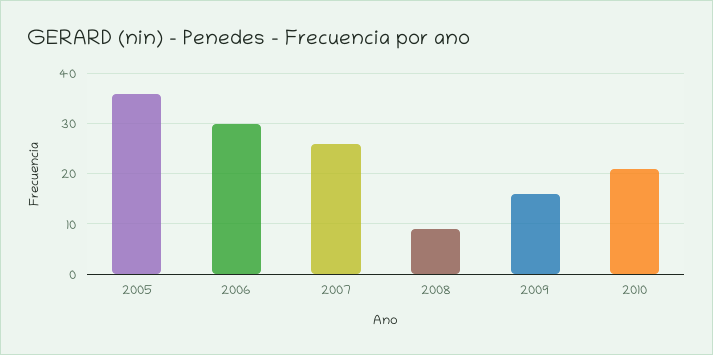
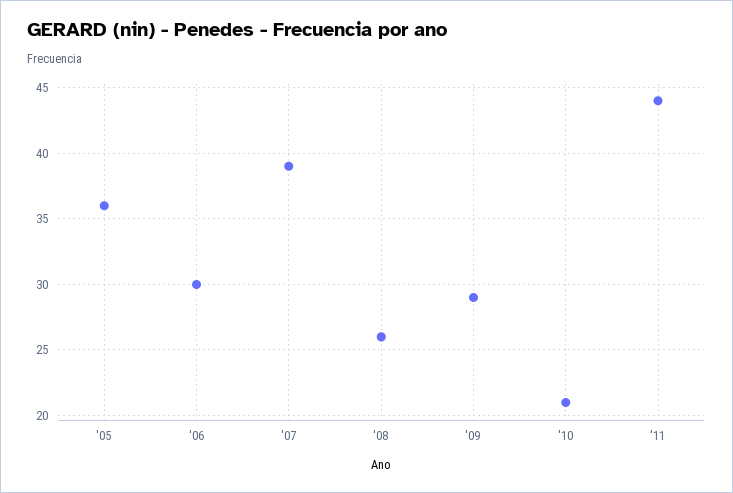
2007: 25 -> 39
2008: 10 -> 26
2009: 15 -> 29
'11: none -> 44

